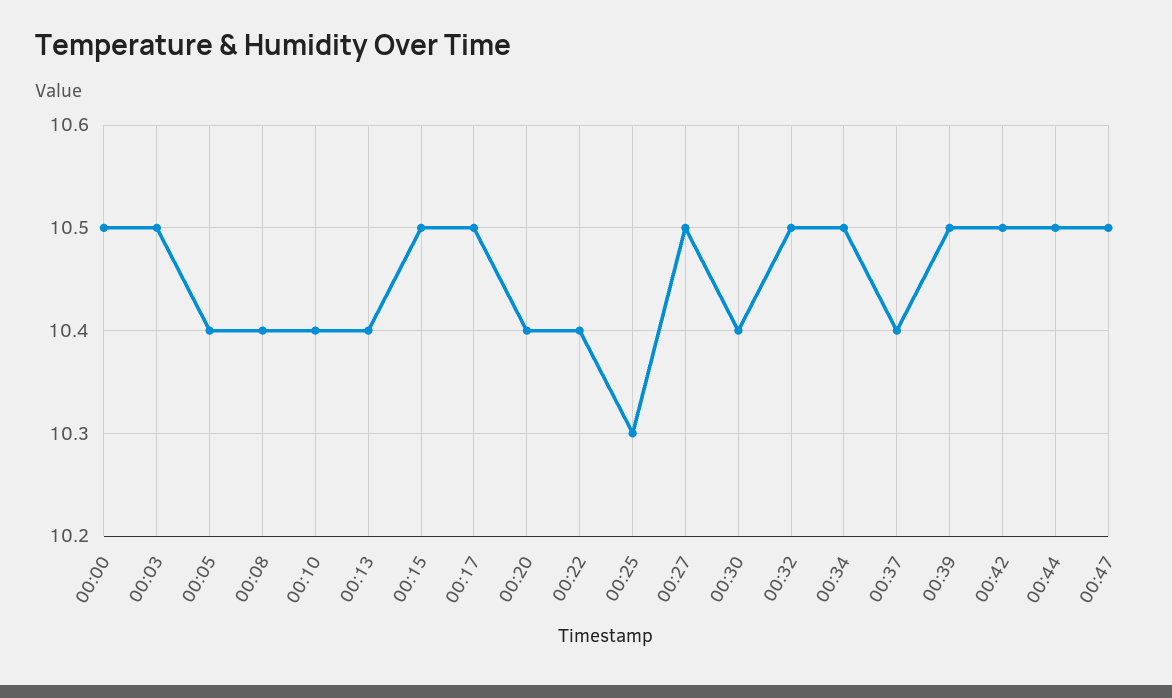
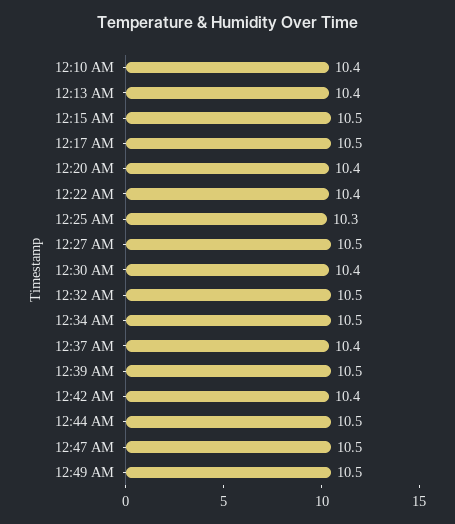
00:00: 10.5 -> none
00:03: 10.5 -> none
00:05: 10.4 -> none
00:08: 10.4 -> none
00:42: 10.5 -> 10.4
12:49 AM: none -> 10.5

